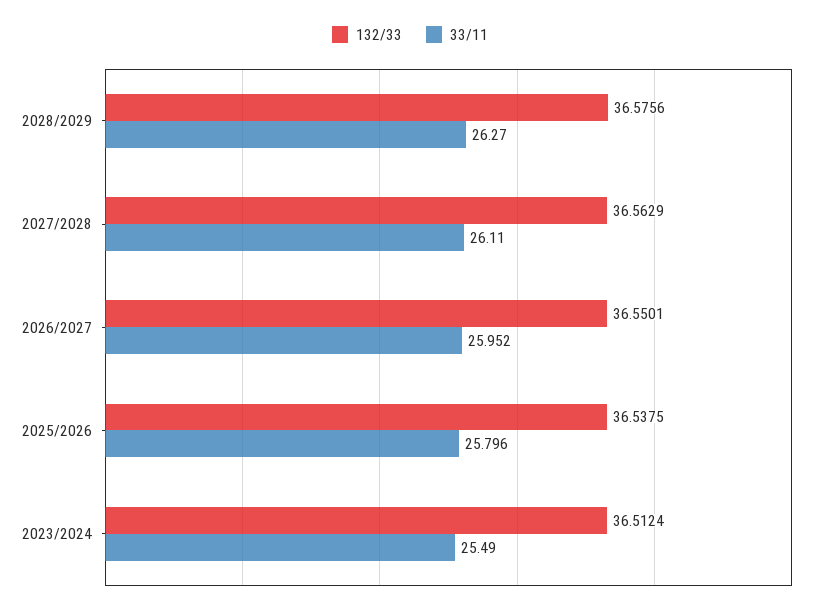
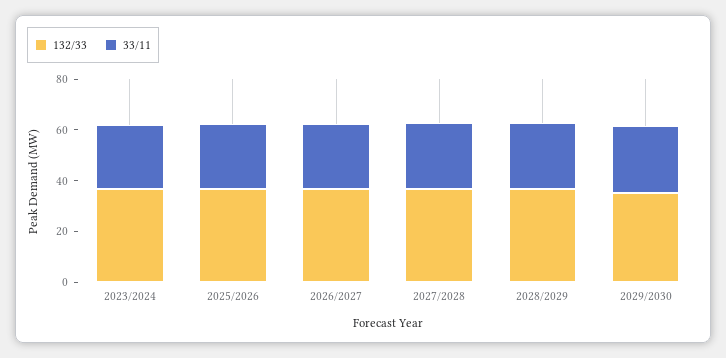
132/33, 2029/2030: none -> 35
33/11, 2029/2030: none -> 25

